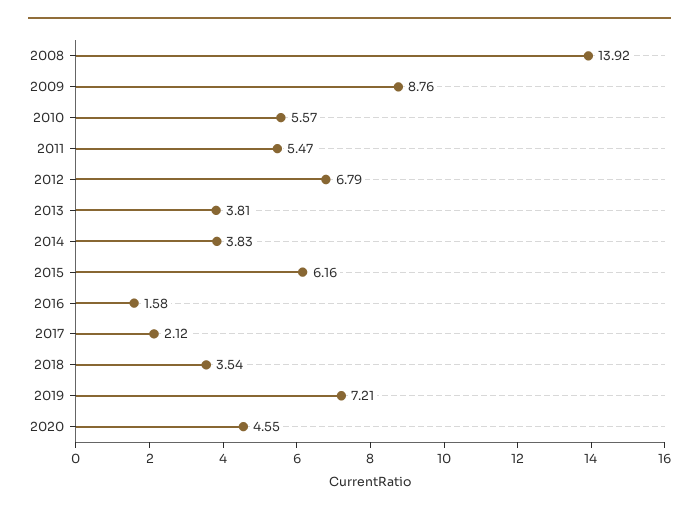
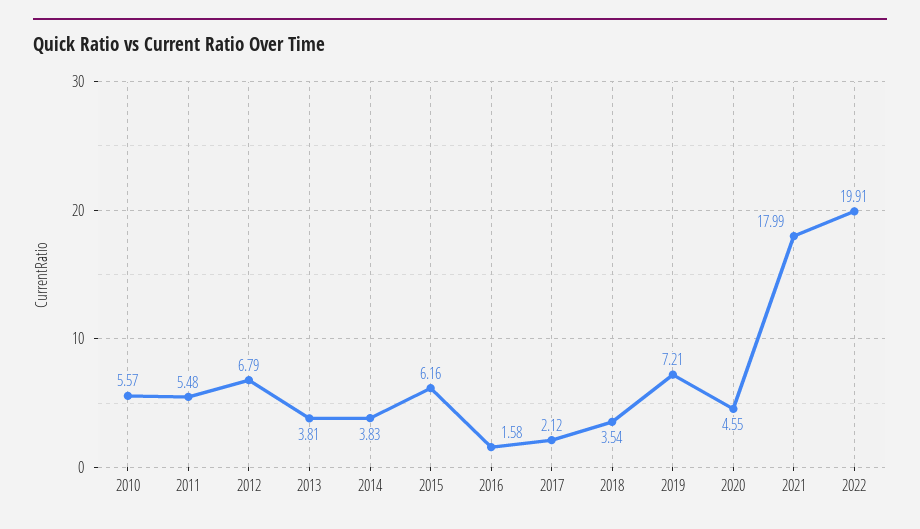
2008: 13.92 -> none
2009: 8.76 -> none
2011: 5.47 -> 5.48
2021: none -> 17.99
2022: none -> 19.91

